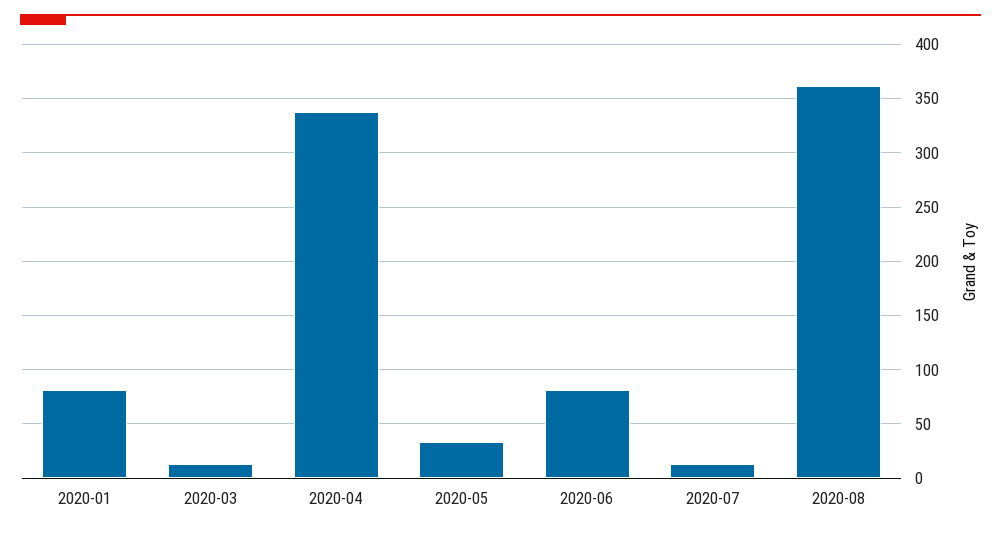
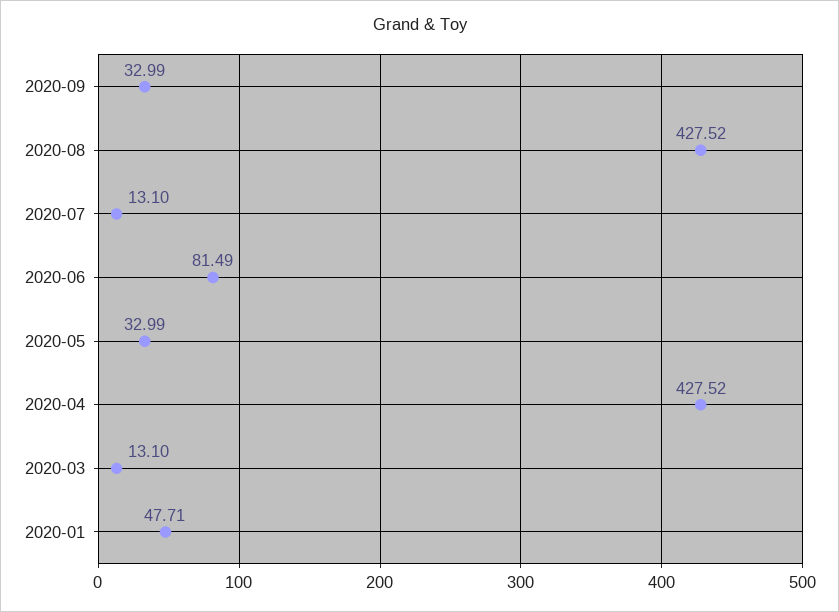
2020-01: 80 -> 47.71
2020-04: 340 -> 427.52
2020-08: 360 -> 427.52
2020-09: none -> 32.99

